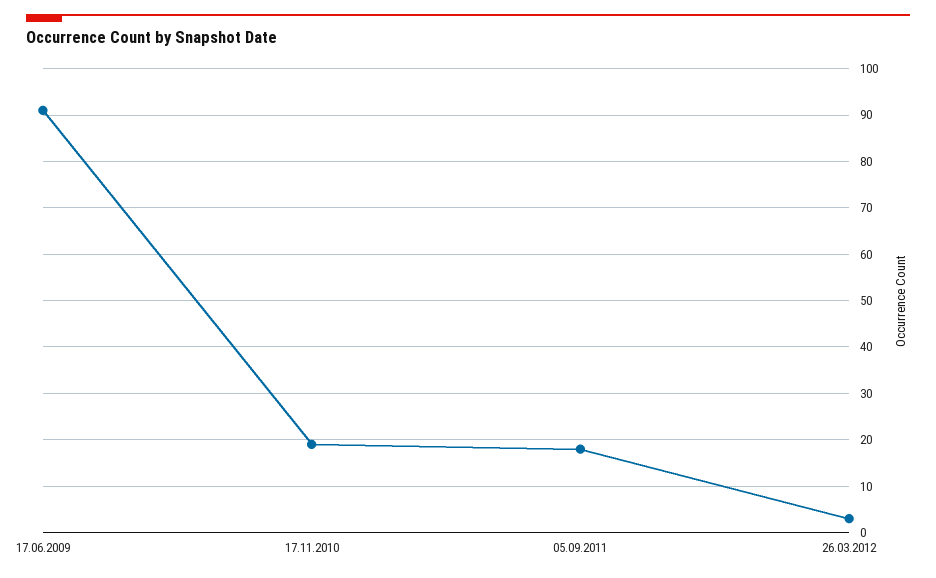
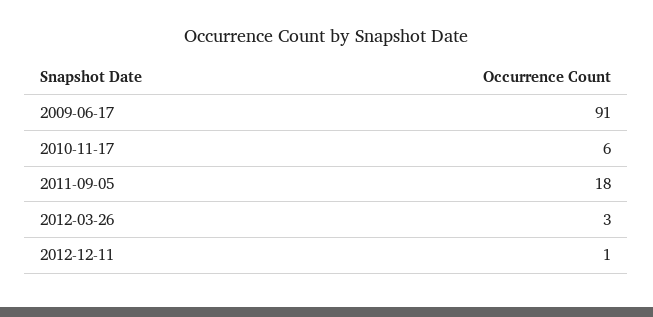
17.11.2010: 20 -> 6
2012-12-11: none -> 1

